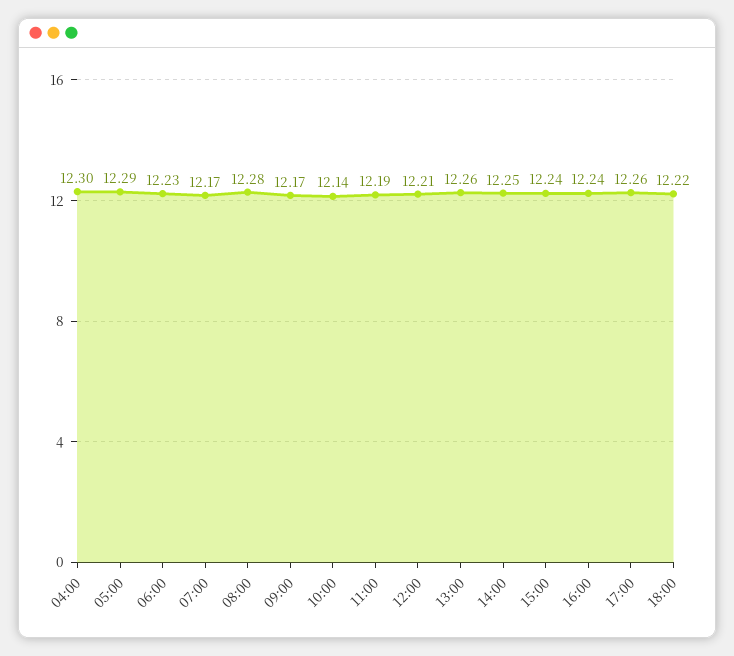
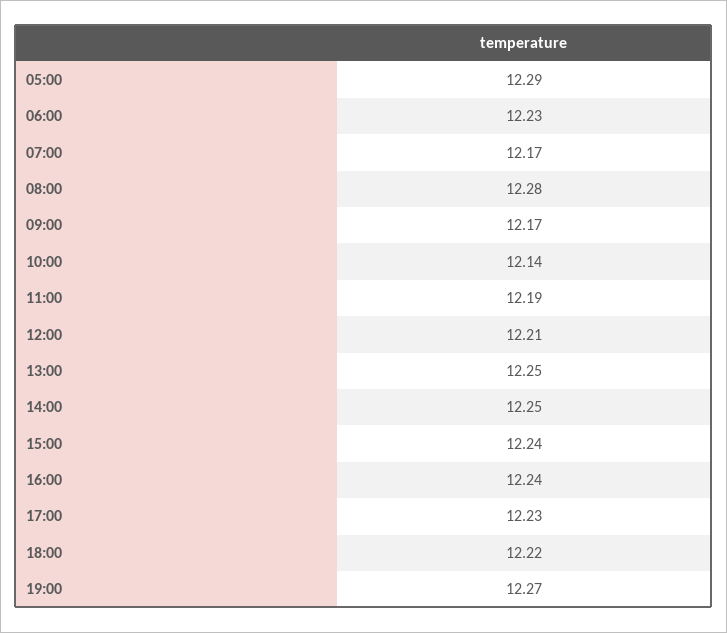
04:00: 12.3 -> none
13:00: 12.26 -> 12.25
17:00: 12.26 -> 12.23
19:00: none -> 12.27

